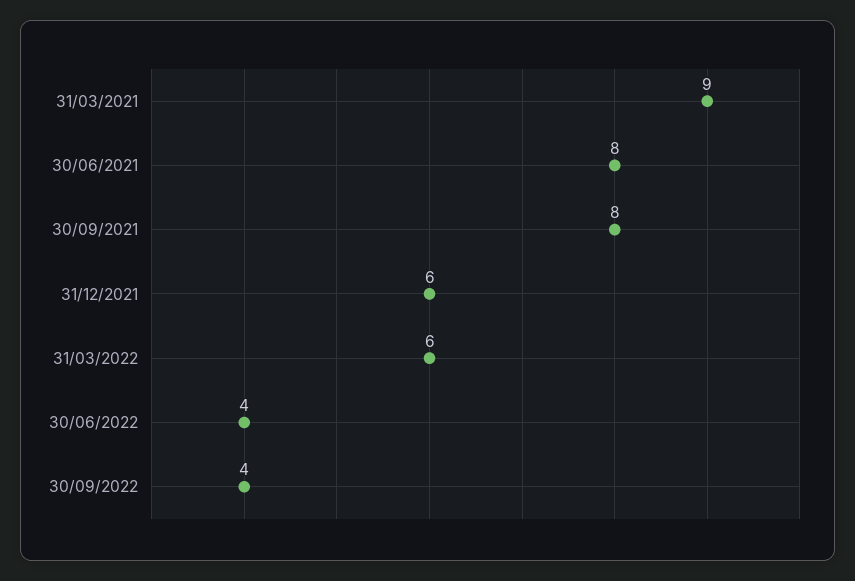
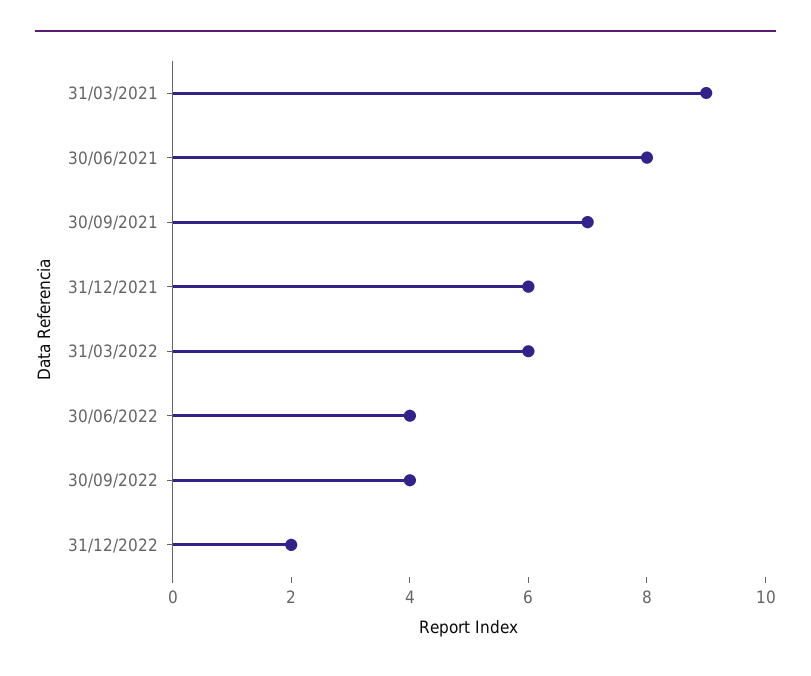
30/09/2021: 8 -> 7
31/12/2022: none -> 2

